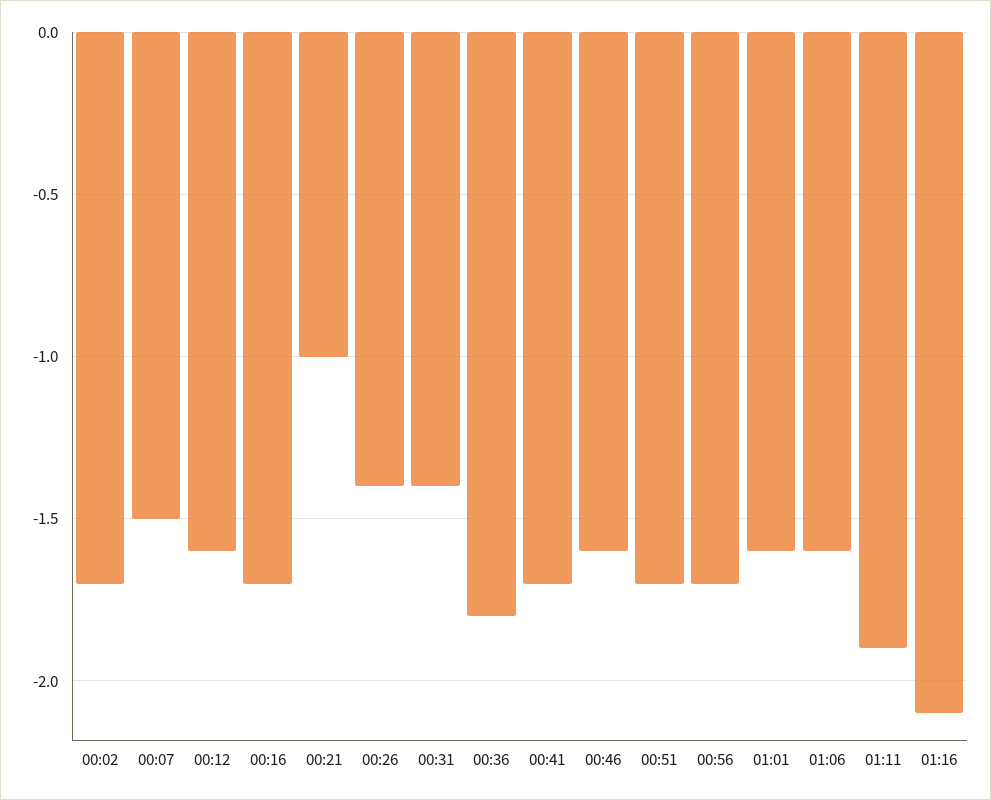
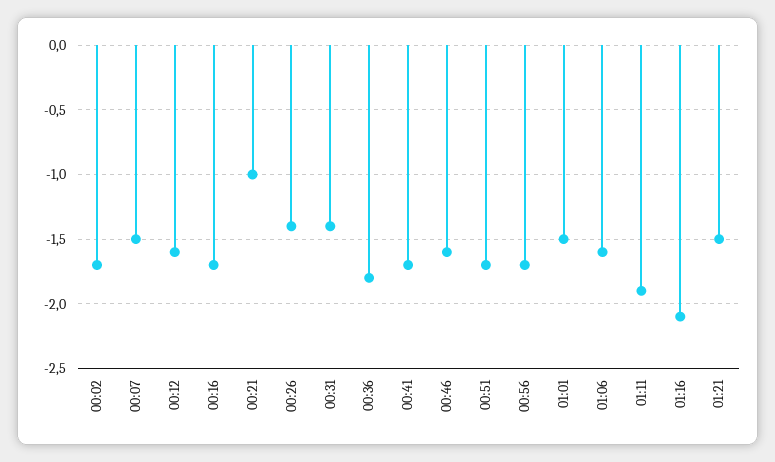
01:01: -1.6 -> -1.5
01:21: none -> -1.5

